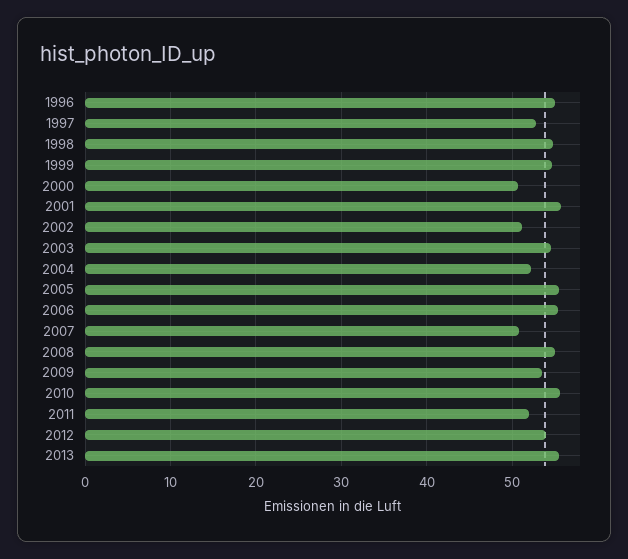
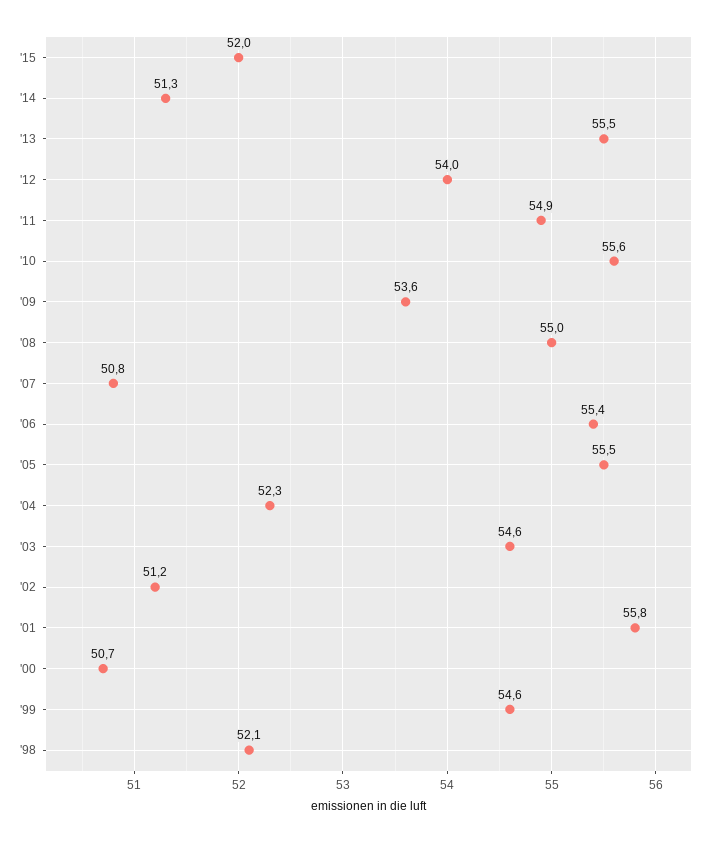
1996: 55 -> none
1997: 53 -> none
1998: 55 -> 52.1
2011: 52 -> 54.9
'15: none -> 52
'14: none -> 51.3

